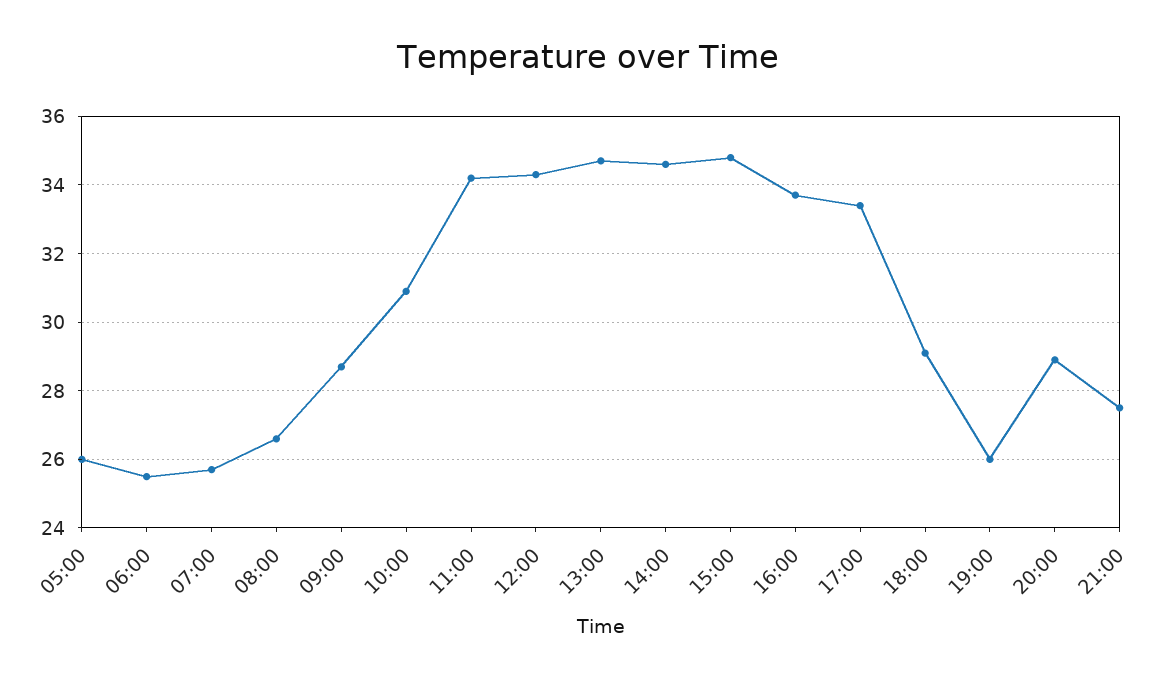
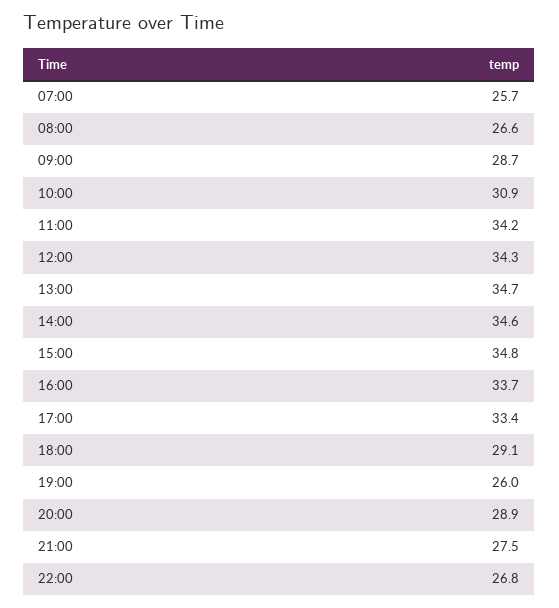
05:00: 26 -> none
06:00: 25.5 -> none
22:00: none -> 26.8

